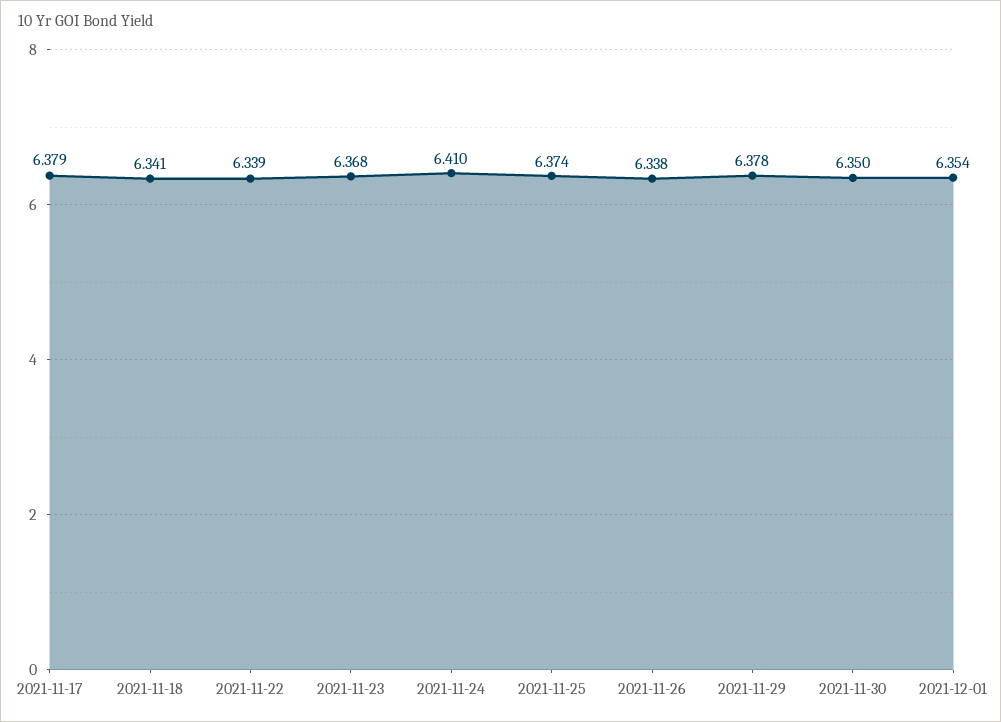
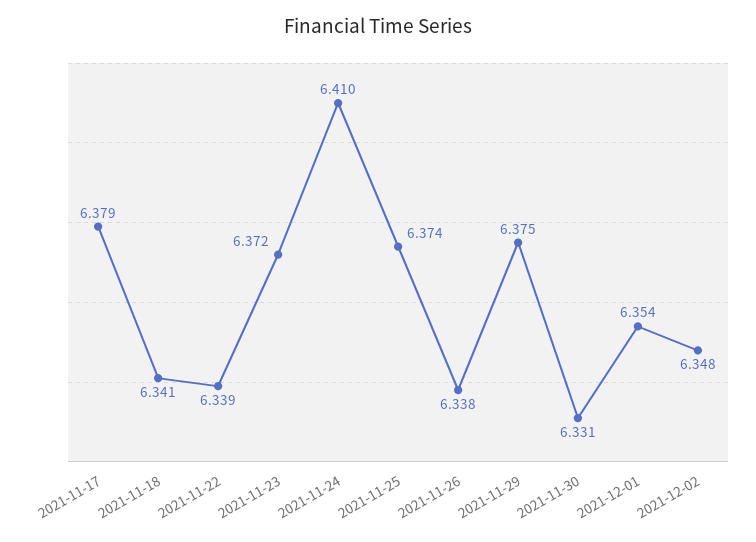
2021-11-23: 6.368 -> 6.372
2021-11-29: 6.378 -> 6.375
2021-11-30: 6.35 -> 6.331
2021-12-02: none -> 6.348

